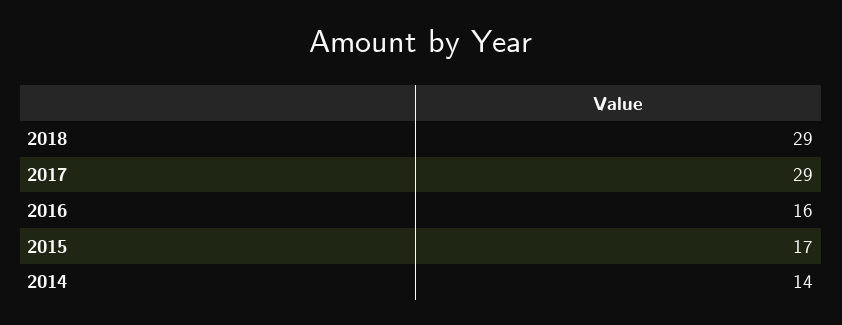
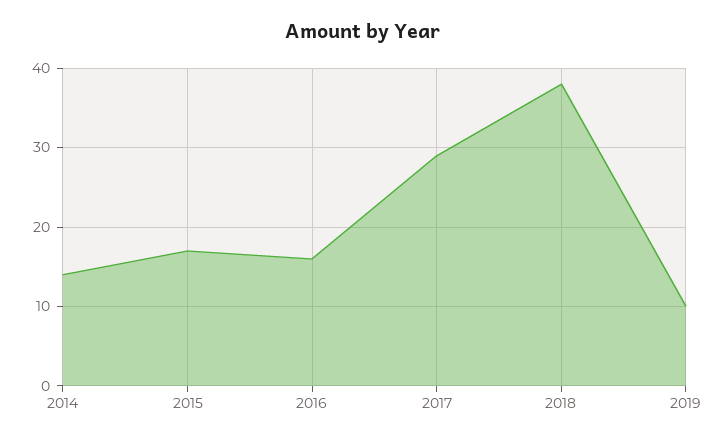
2018: 29 -> 38
2019: none -> 10

